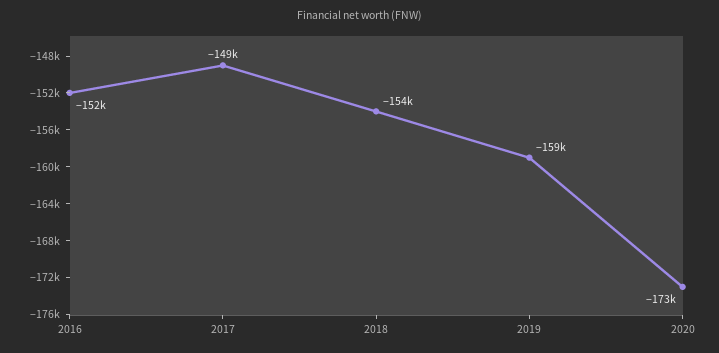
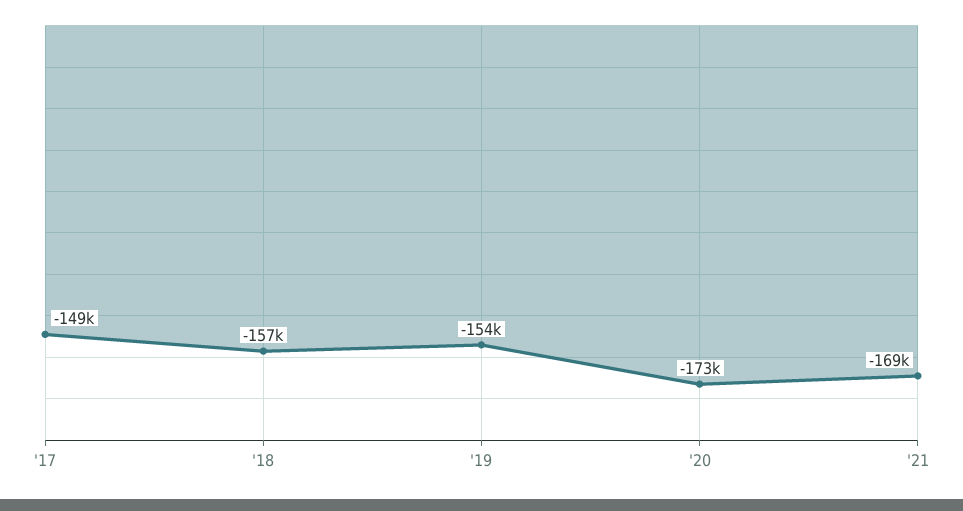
2016: -152000 -> none
2018: -154000 -> -157000
2019: -159000 -> -154000
'21: none -> -169000

